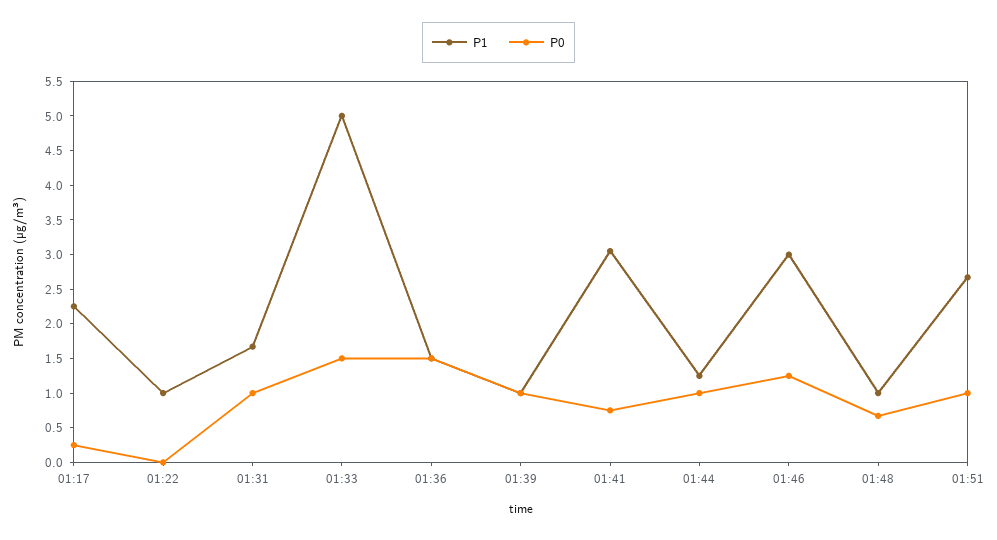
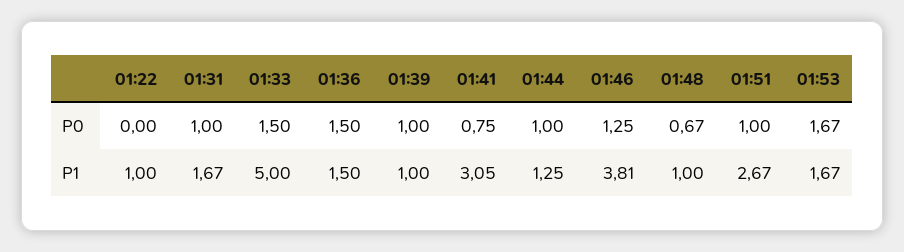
P1, 01:17: 2.25 -> none
P0, 01:17: 0.25 -> none
P1, 01:46: 3 -> 3.81
P0, 01:53: none -> 1.67
P1, 01:53: none -> 1.67

